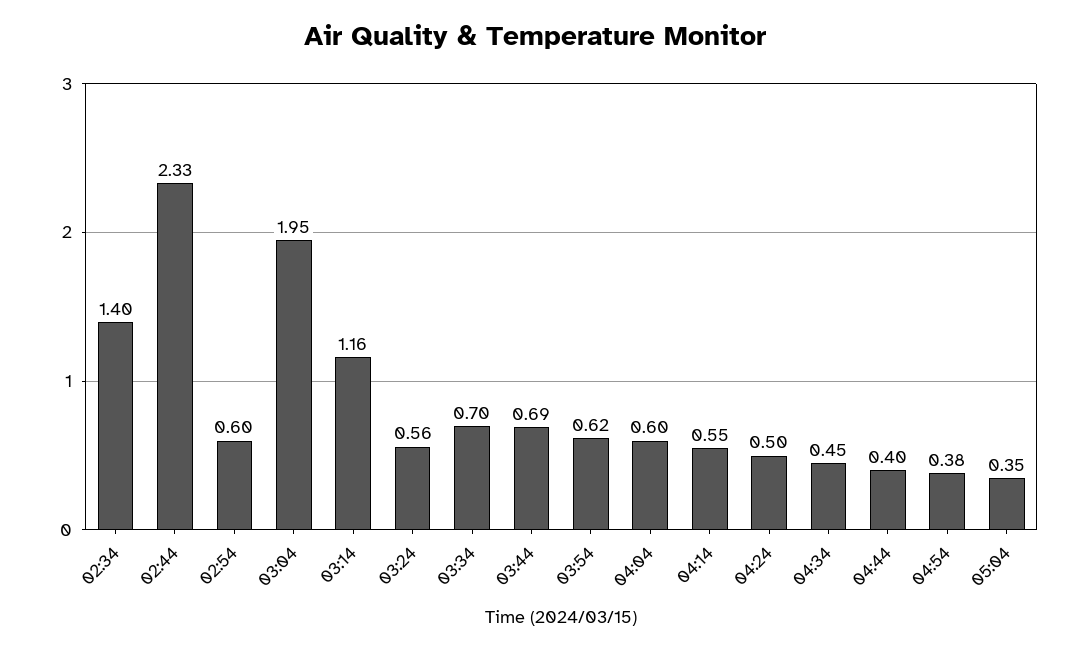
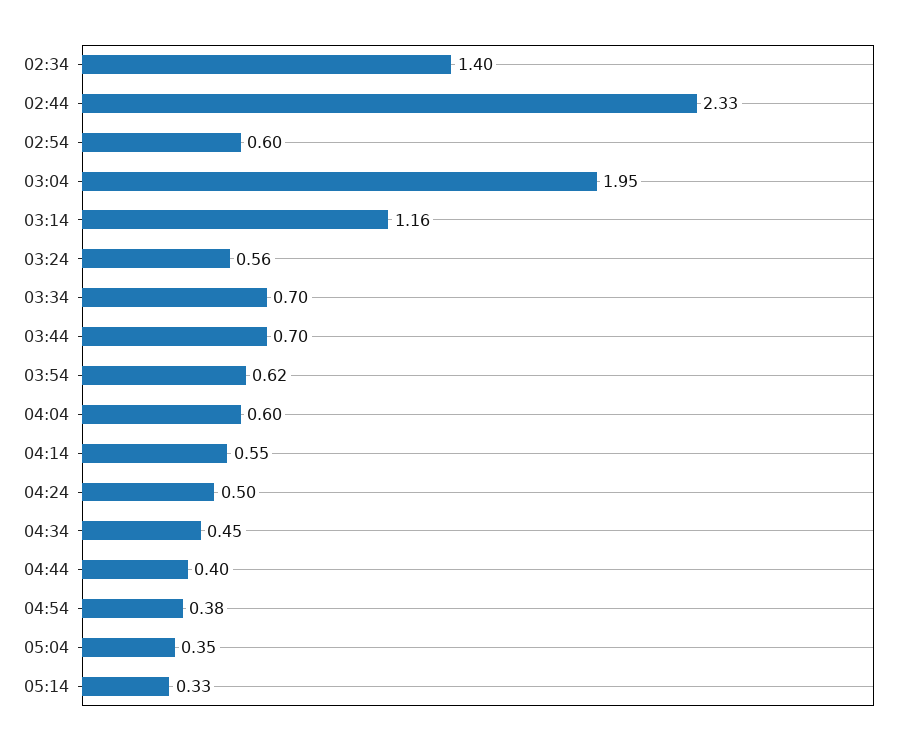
03:44: 0.69 -> 0.7
05:14: none -> 0.33

